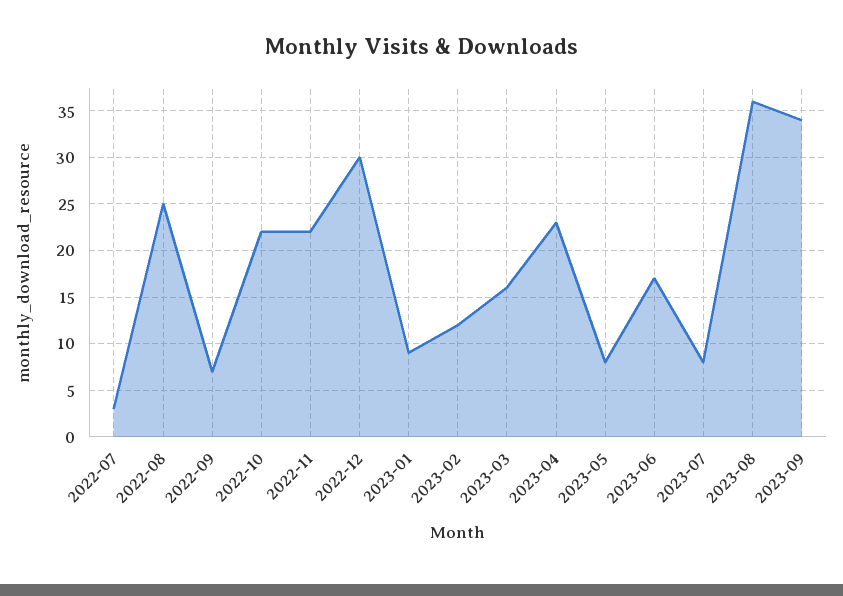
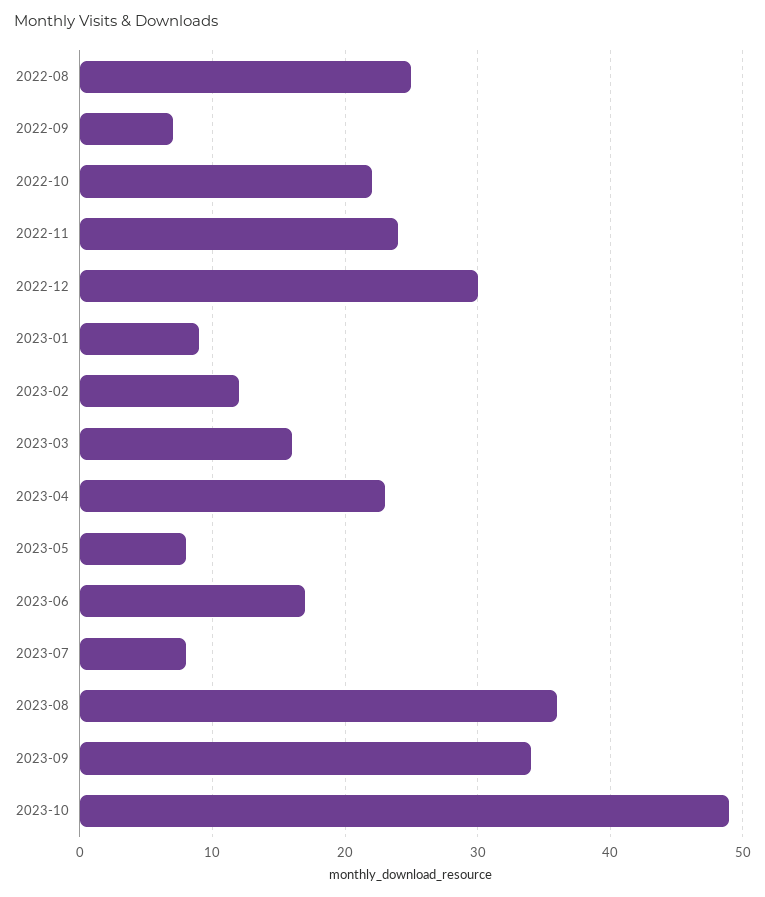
2022-07: 3 -> none
2022-11: 22 -> 24
2023-10: none -> 49

